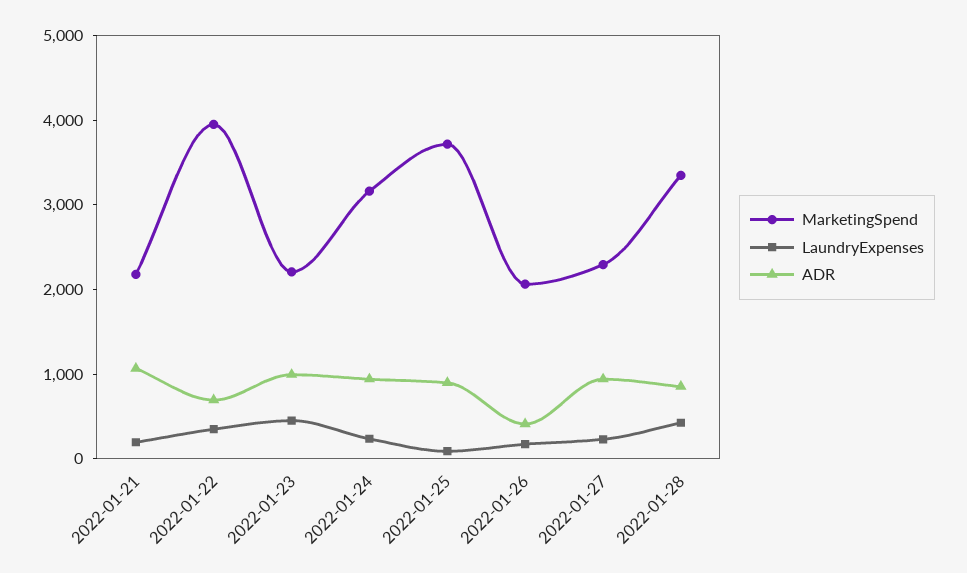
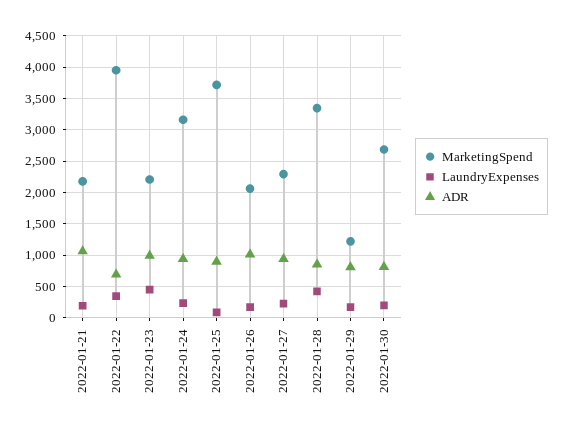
ADR, 2022-01-26: 400 -> 1000
MarketingSpend, 2022-01-29: none -> 1200
LaundryExpenses, 2022-01-29: none -> 200
ADR, 2022-01-29: none -> 800
MarketingSpend, 2022-01-30: none -> 2700
LaundryExpenses, 2022-01-30: none -> 200
ADR, 2022-01-30: none -> 800

